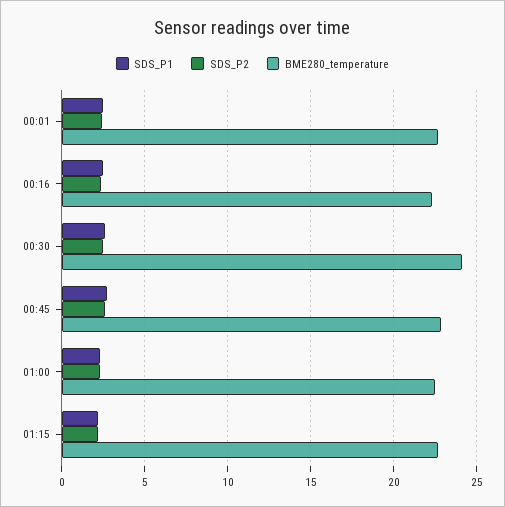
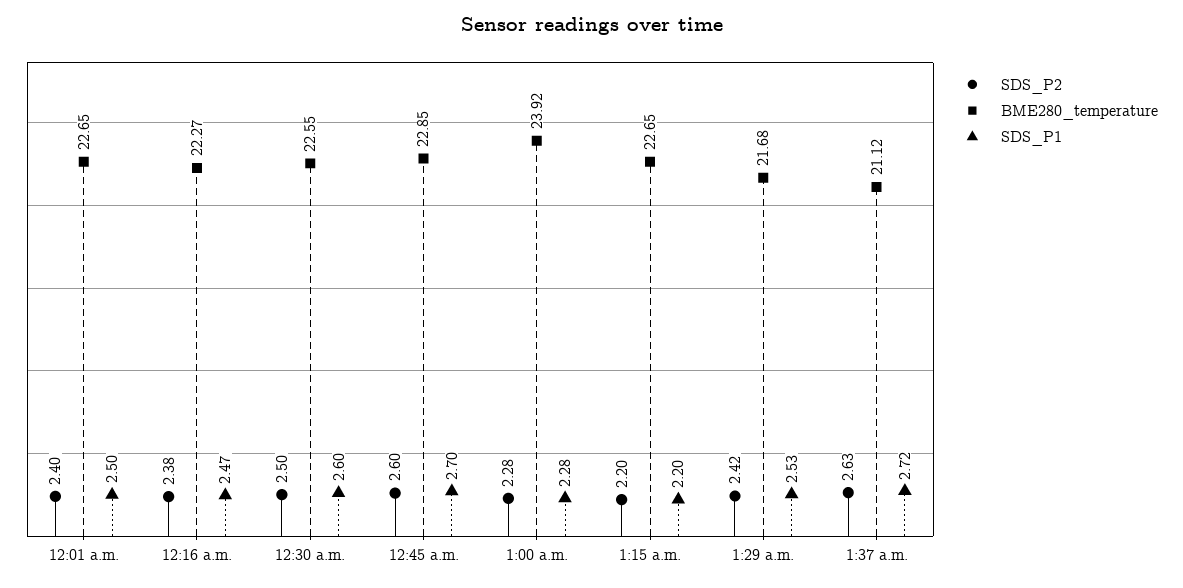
BME280_temperature, 00:30: 24 -> 22.55
BME280_temperature, 01:00: 22.5 -> 23.92
SDS_P2, 1:29 a.m.: none -> 2.42
BME280_temperature, 1:29 a.m.: none -> 21.68
SDS_P1, 1:29 a.m.: none -> 2.53
SDS_P2, 1:37 a.m.: none -> 2.63
BME280_temperature, 1:37 a.m.: none -> 21.12
SDS_P1, 1:37 a.m.: none -> 2.72

